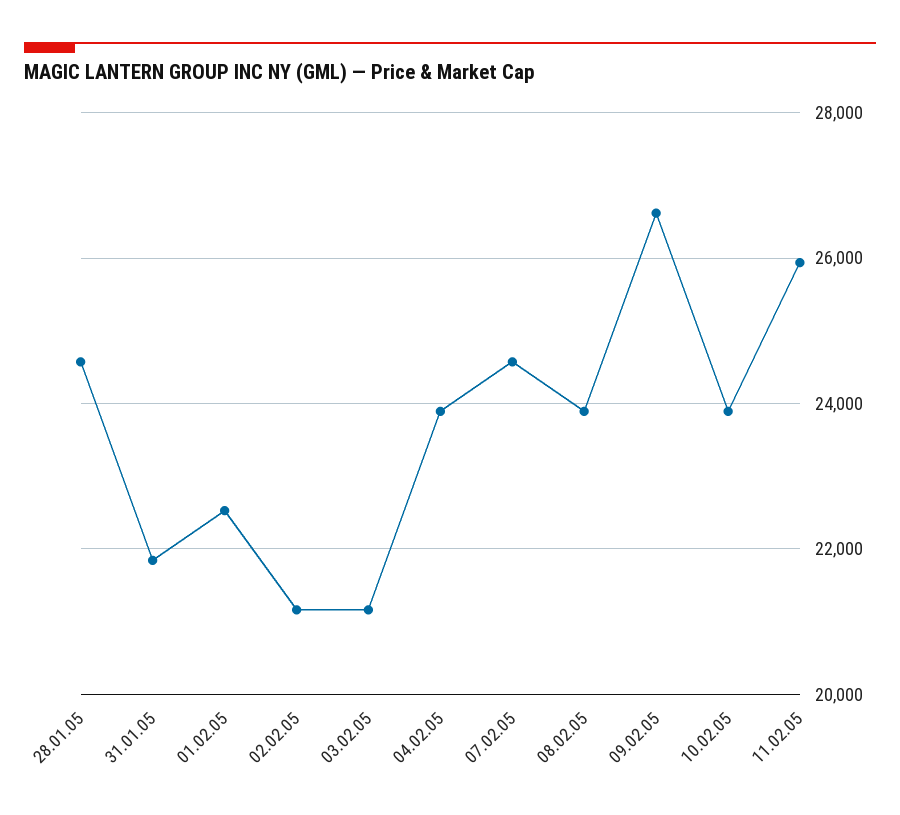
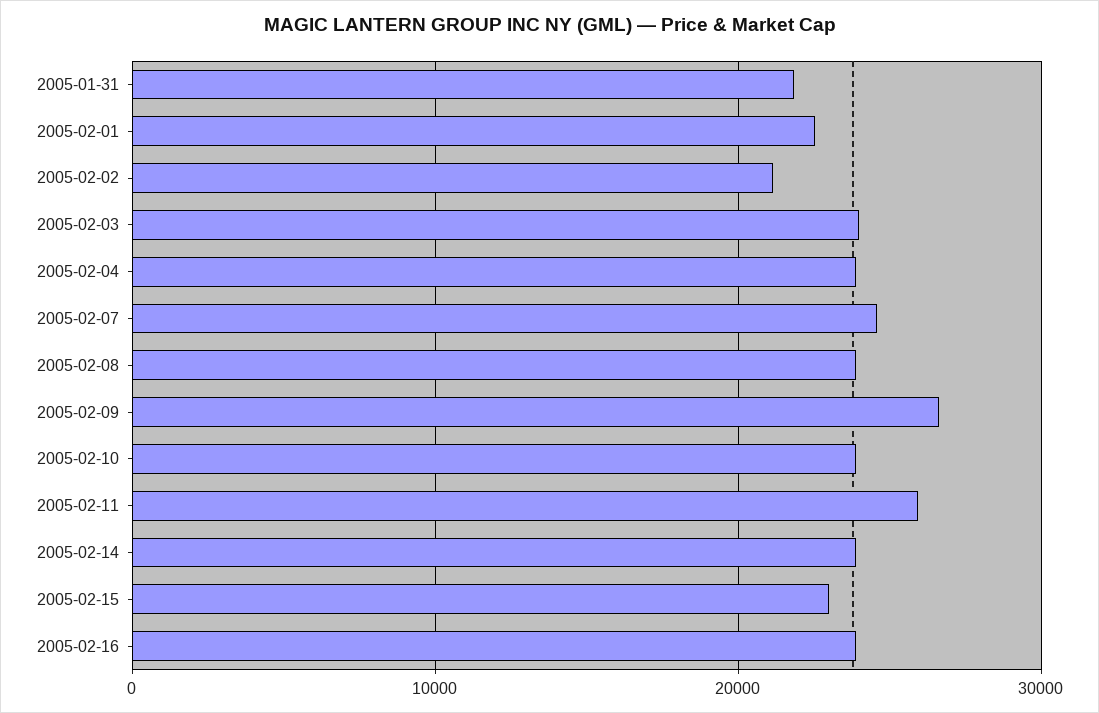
28.01.05: 24600 -> none
03.02.05: 21200 -> 24000
2005-02-14: none -> 24000
2005-02-15: none -> 23000
2005-02-16: none -> 24000

